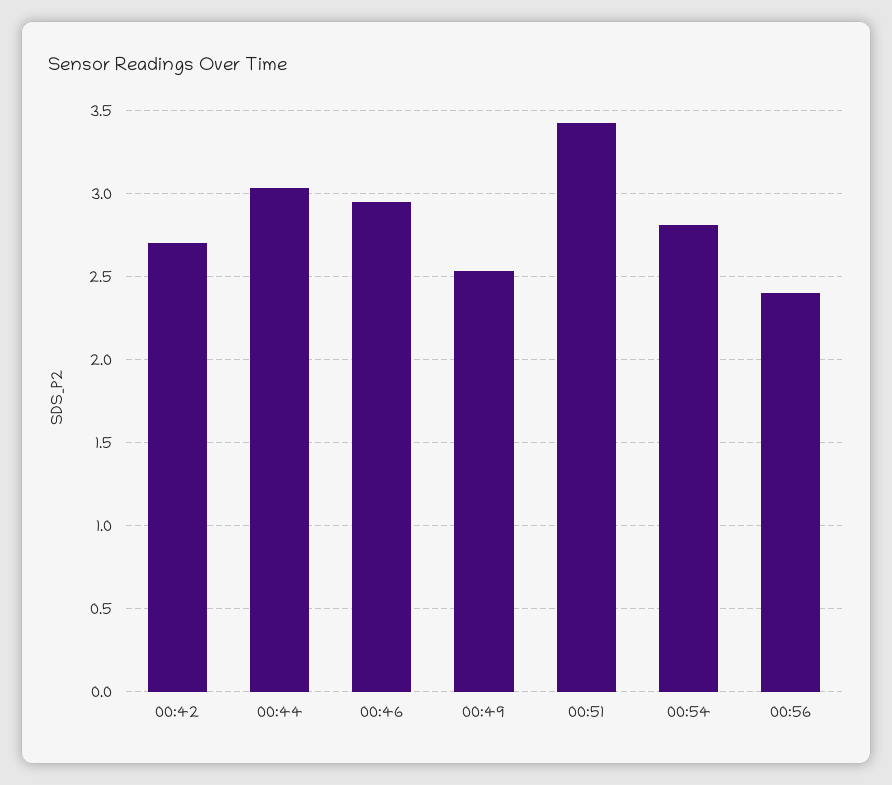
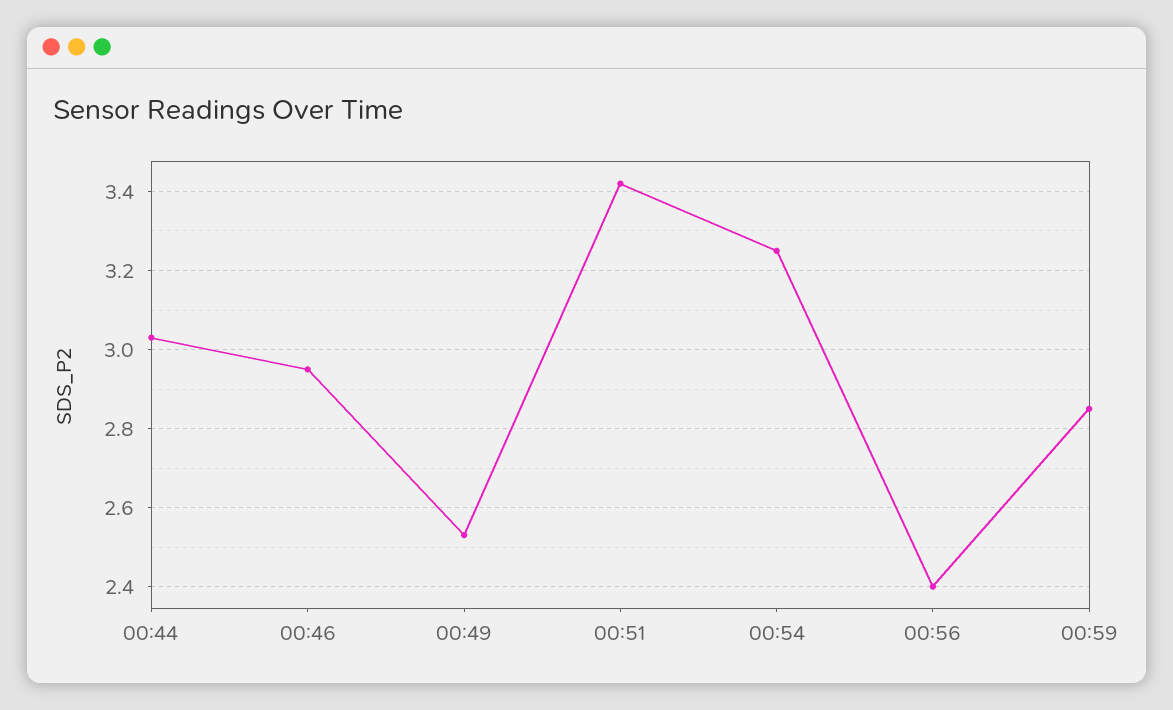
00:42: 2.7 -> none
00:54: 2.8 -> 3.25
00:59: none -> 2.85

